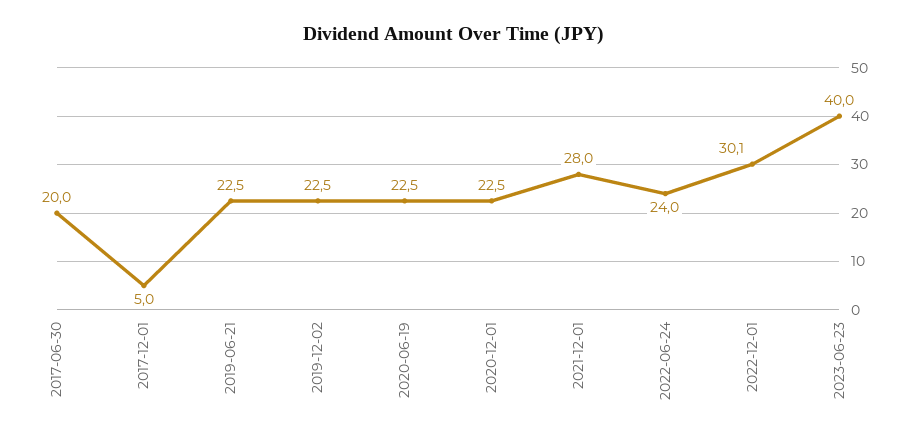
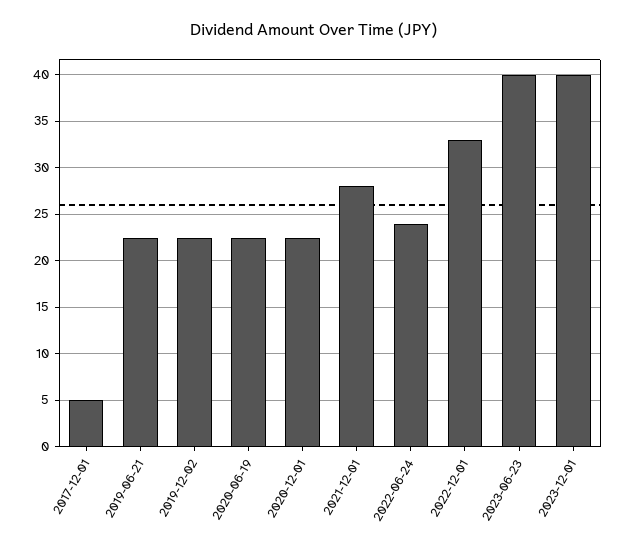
2017-06-30: 20 -> none
2022-12-01: 30.1 -> 33
2023-12-01: none -> 40

